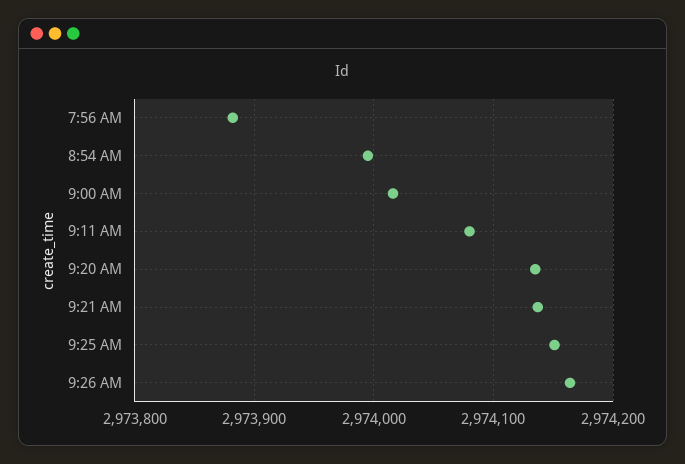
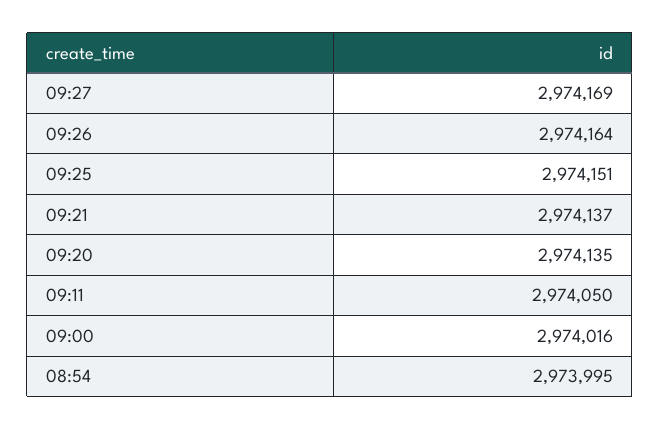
7:56 AM: 2973880 -> none
9:11 AM: 2974080 -> 2974050
09:27: none -> 2974169

